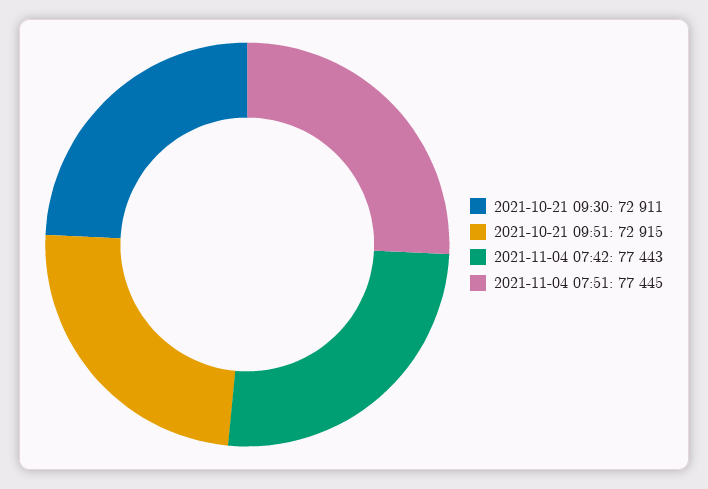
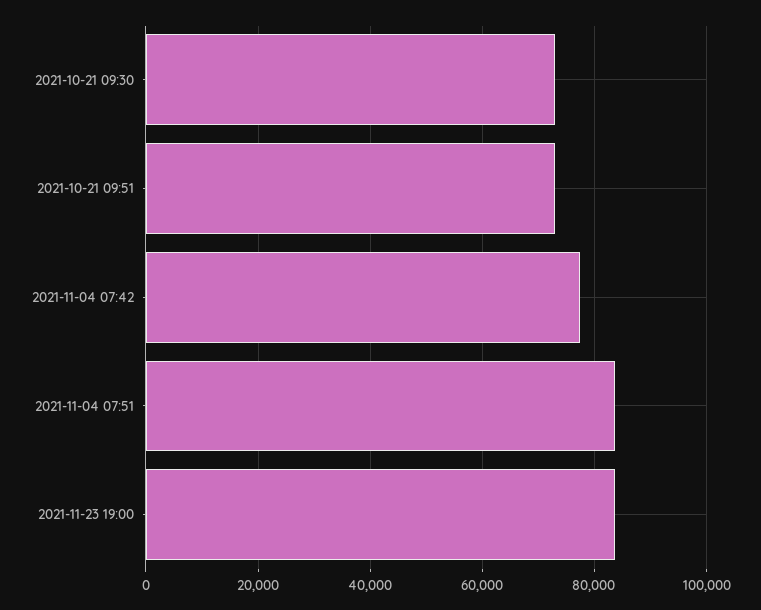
2021-11-04 07:51: 77445 -> 84000
2021-11-23 19:00: none -> 84000

